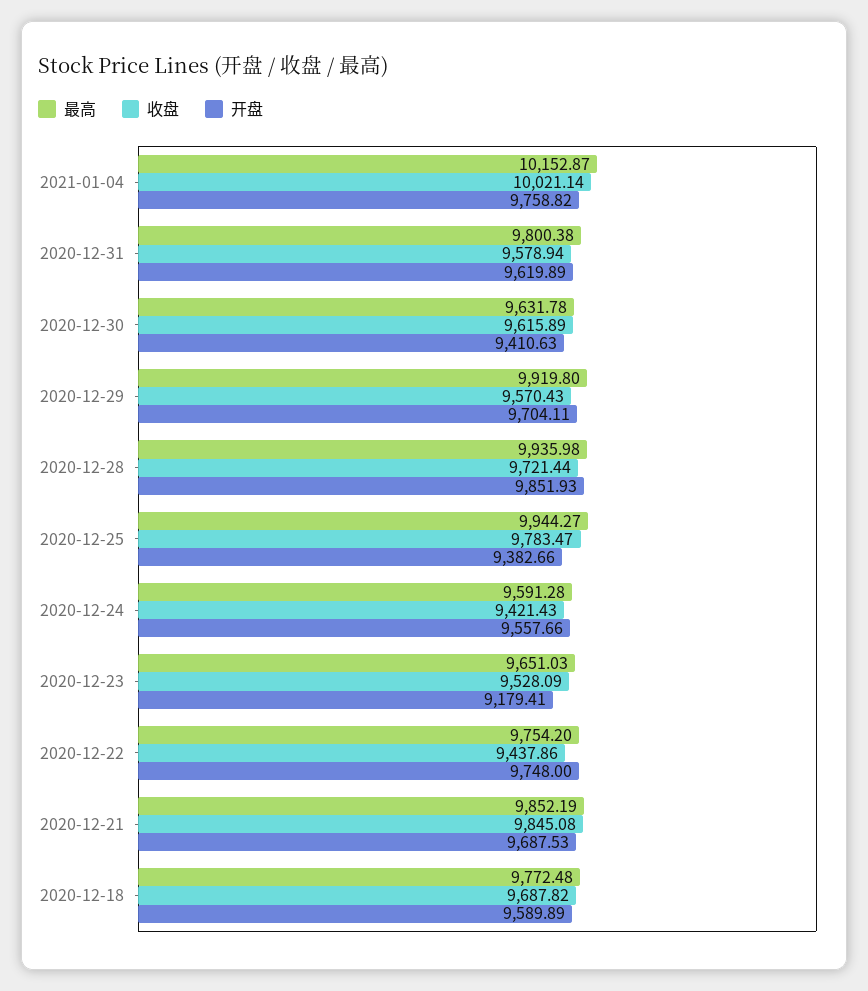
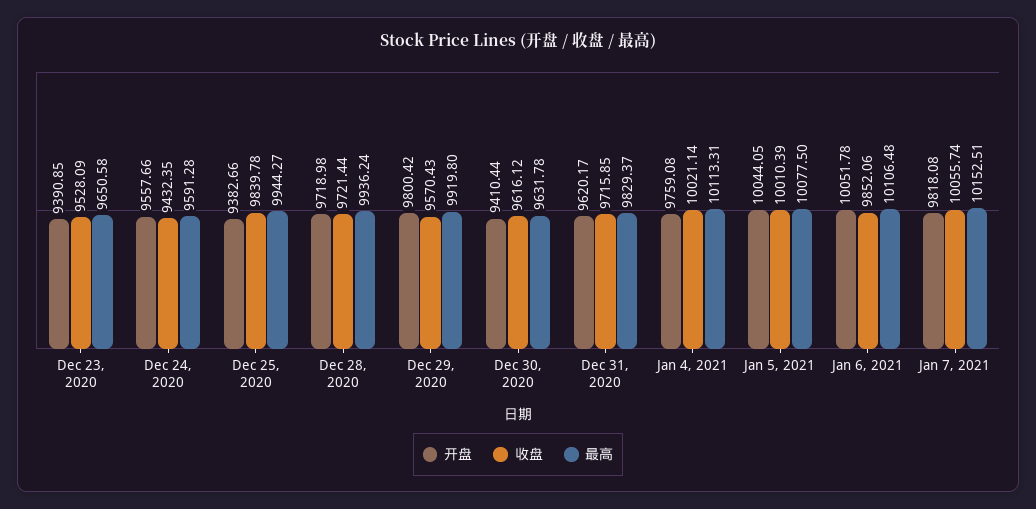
最高, 2021-01-04: 10152.87 -> 10113.31
开盘, 2021-01-04: 9758.82 -> 9759.08
最高, 2020-12-31: 9800.38 -> 9829.37
收盘, 2020-12-31: 9578.94 -> 9715.85
开盘, 2020-12-31: 9619.89 -> 9620.17
收盘, 2020-12-30: 9615.89 -> 9616.12
开盘, 2020-12-30: 9410.63 -> 9410.44
开盘, 2020-12-29: 9704.11 -> 9800.42
最高, 2020-12-28: 9935.98 -> 9936.24
开盘, 2020-12-28: 9851.93 -> 9718.98
收盘, 2020-12-25: 9783.47 -> 9839.78
收盘, 2020-12-24: 9421.43 -> 9432.35
最高, 2020-12-23: 9651.03 -> 9650.58
开盘, 2020-12-23: 9179.41 -> 9390.85
最高, 2020-12-22: 9754.2 -> none
收盘, 2020-12-22: 9437.86 -> none
开盘, 2020-12-22: 9748 -> none
最高, 2020-12-21: 9852.19 -> none
收盘, 2020-12-21: 9845.08 -> none
开盘, 2020-12-21: 9687.53 -> none
最高, 2020-12-18: 9772.48 -> none
收盘, 2020-12-18: 9687.82 -> none
开盘, 2020-12-18: 9589.89 -> none
开盘, Jan 5, 2021: none -> 10044.05
收盘, Jan 5, 2021: none -> 10010.39
最高, Jan 5, 2021: none -> 10077.5
开盘, Jan 6, 2021: none -> 10051.78
收盘, Jan 6, 2021: none -> 9852.06
最高, Jan 6, 2021: none -> 10106.48
开盘, Jan 7, 2021: none -> 9818.08
收盘, Jan 7, 2021: none -> 10055.74
最高, Jan 7, 2021: none -> 10152.51

